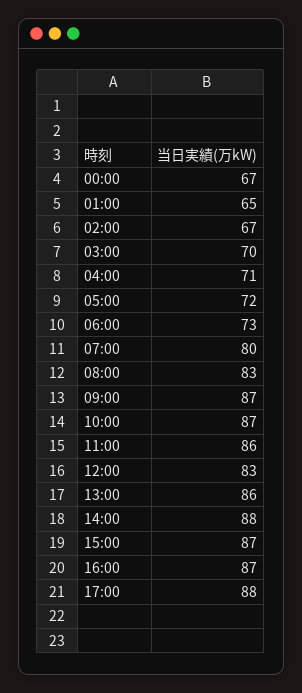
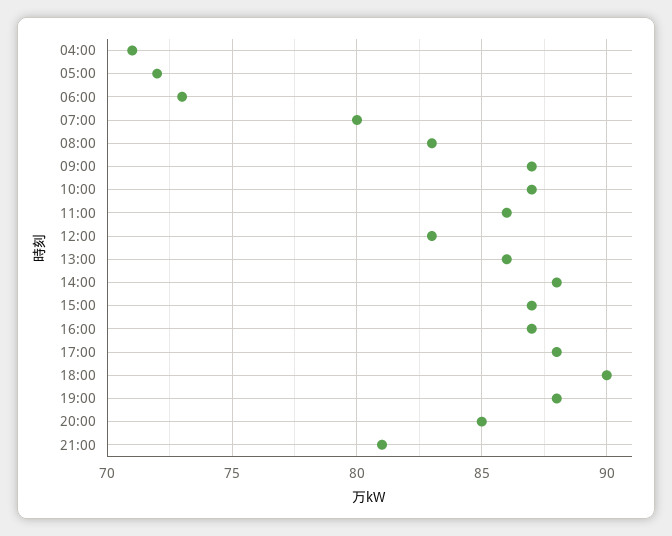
00:00: 67 -> none
01:00: 65 -> none
02:00: 67 -> none
03:00: 70 -> none
18:00: none -> 90
19:00: none -> 88
20:00: none -> 85
21:00: none -> 81

